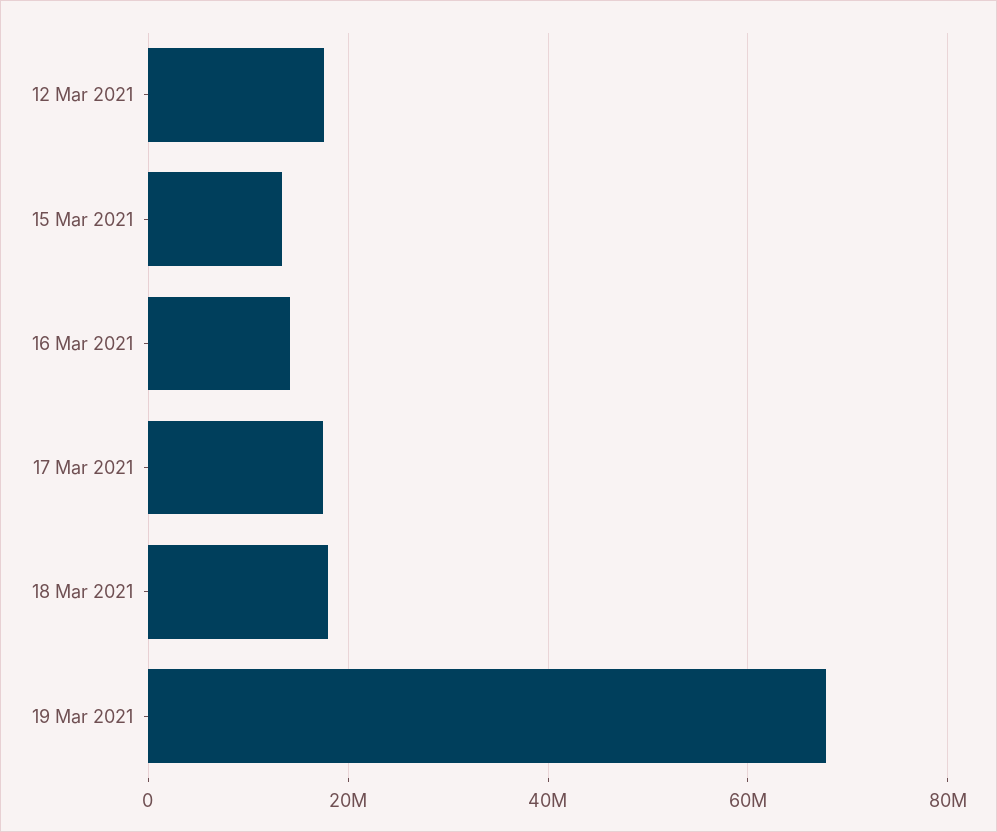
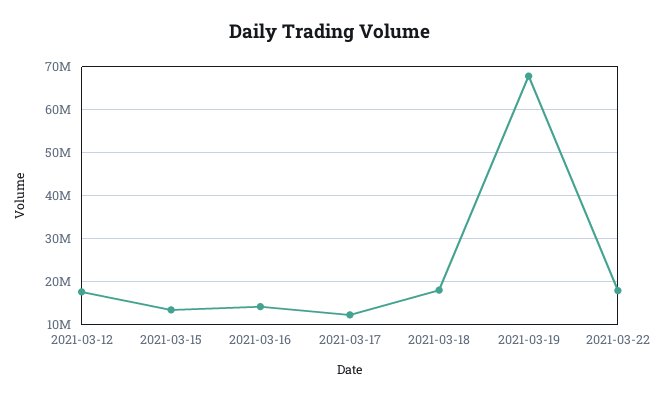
17 Mar 2021: 18000000 -> 12000000
2021-03-22: none -> 18000000

